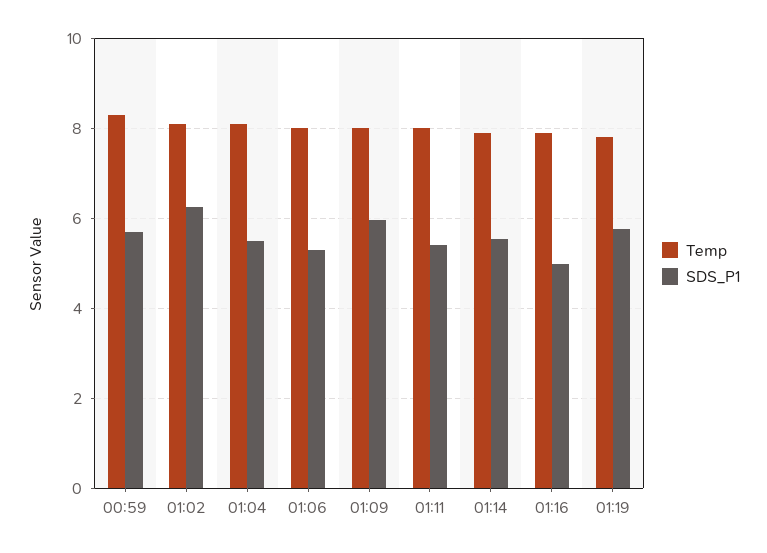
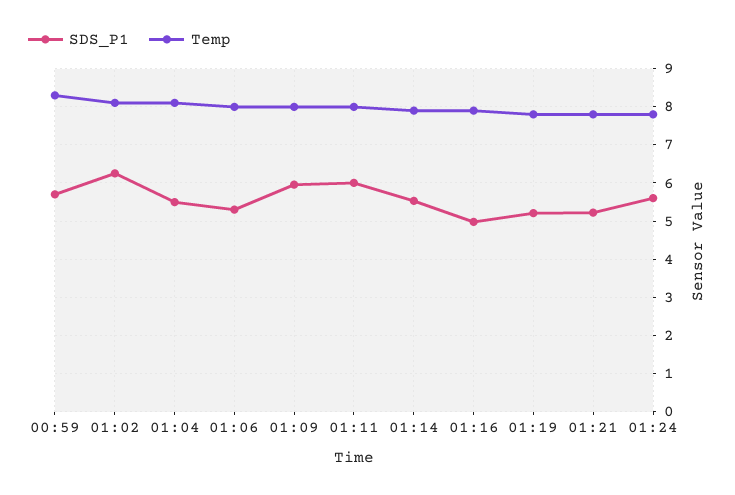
SDS_P1, 01:11: 5.4 -> 6
SDS_P1, 01:19: 5.8 -> 5.2
SDS_P1, 01:21: none -> 5.2
Temp, 01:21: none -> 7.8
SDS_P1, 01:24: none -> 5.6
Temp, 01:24: none -> 7.8

